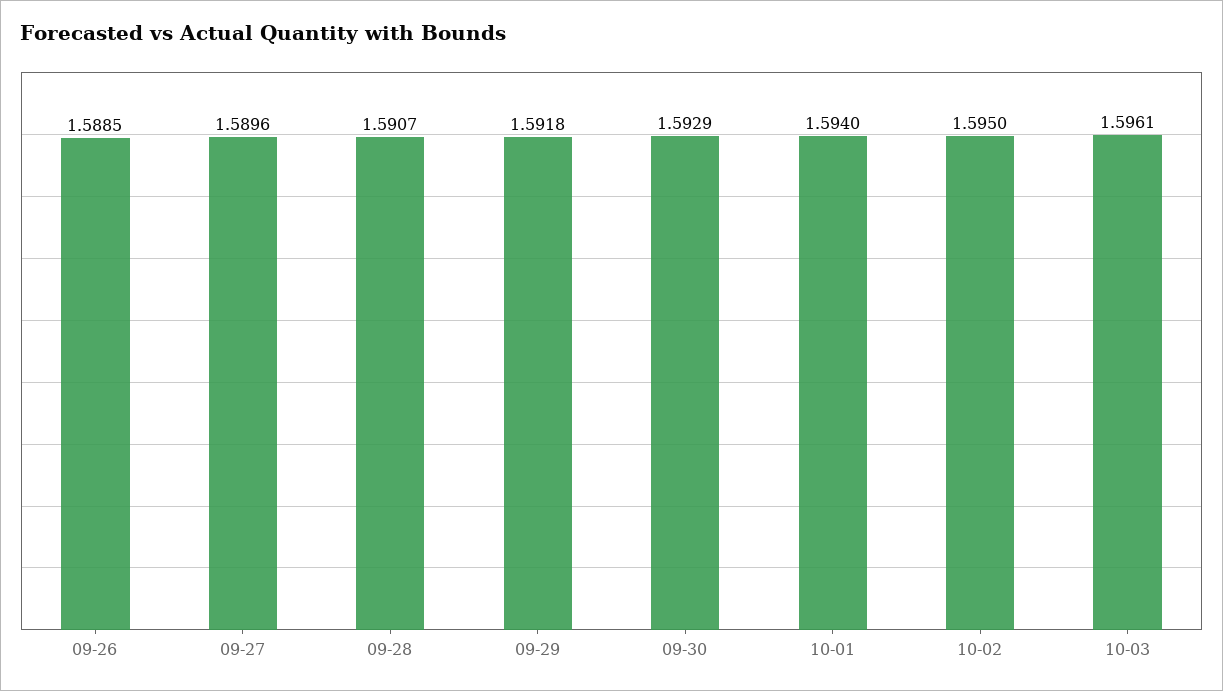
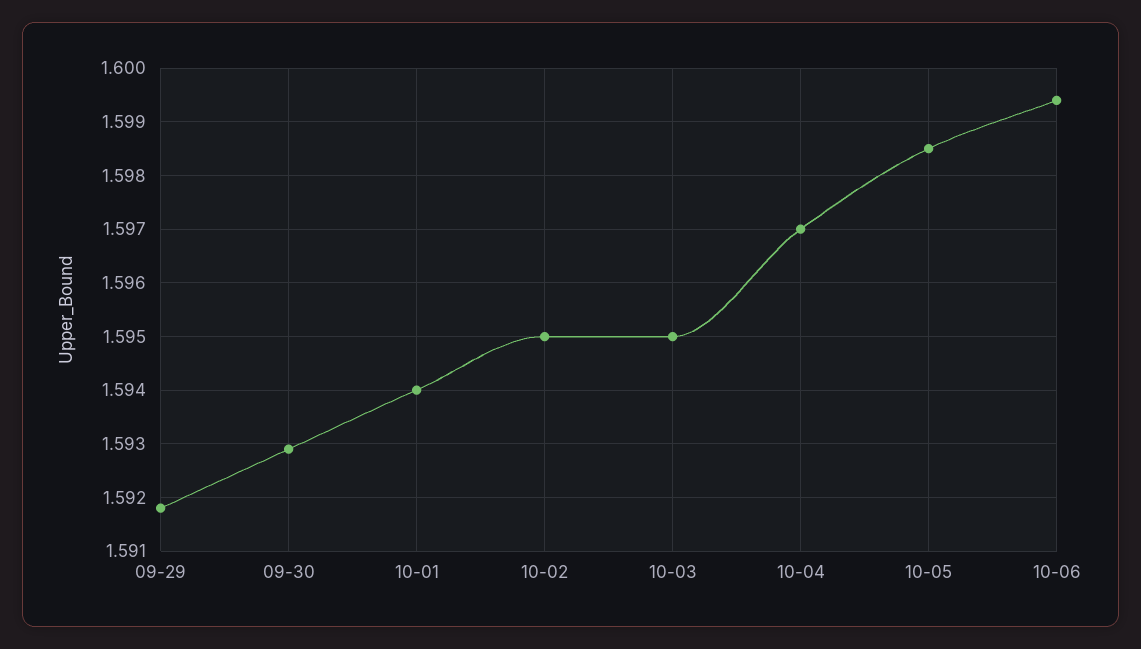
09-26: 1.5885 -> none
09-27: 1.5896 -> none
09-28: 1.5907 -> none
10-03: 1.5961 -> 1.595
10-04: none -> 1.597
10-05: none -> 1.5985
10-06: none -> 1.5995

